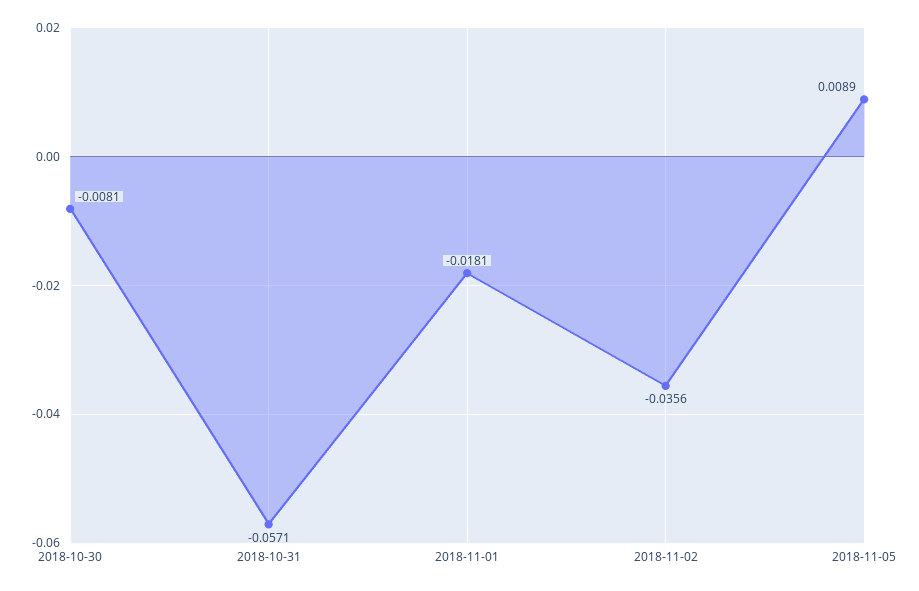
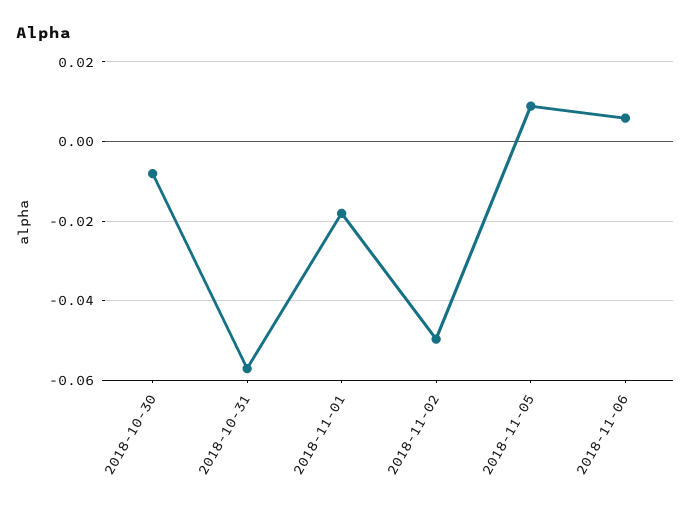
2018-11-02: -0.0356 -> -0.05
2018-11-06: none -> 0.006

